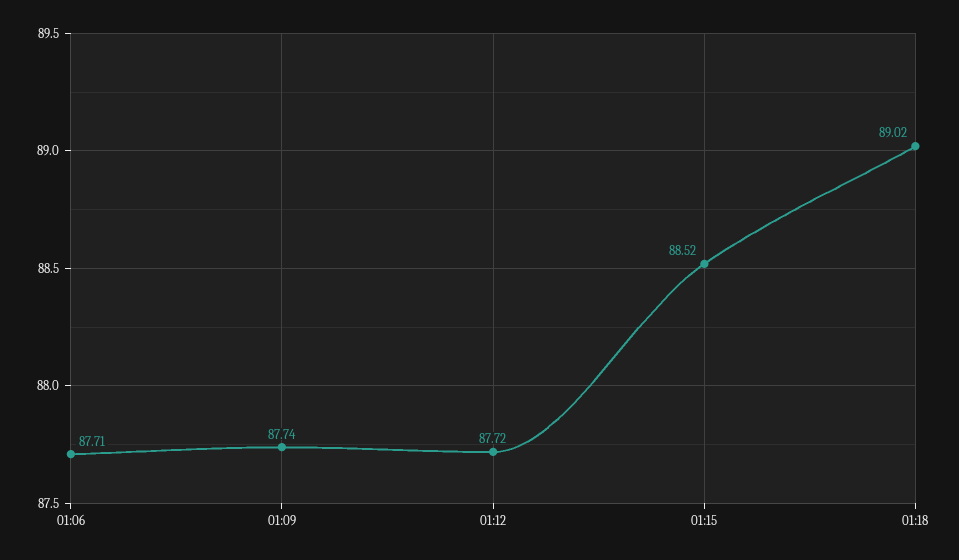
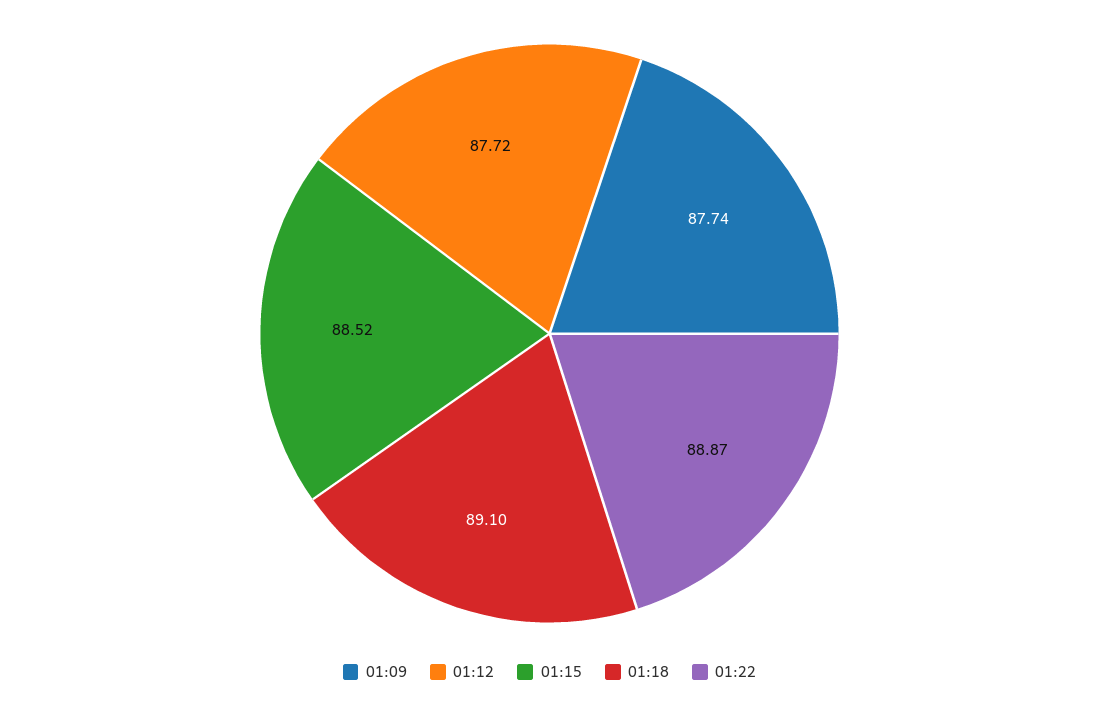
01:06: 87.71 -> none
01:18: 89.02 -> 89.1
01:22: none -> 88.87

